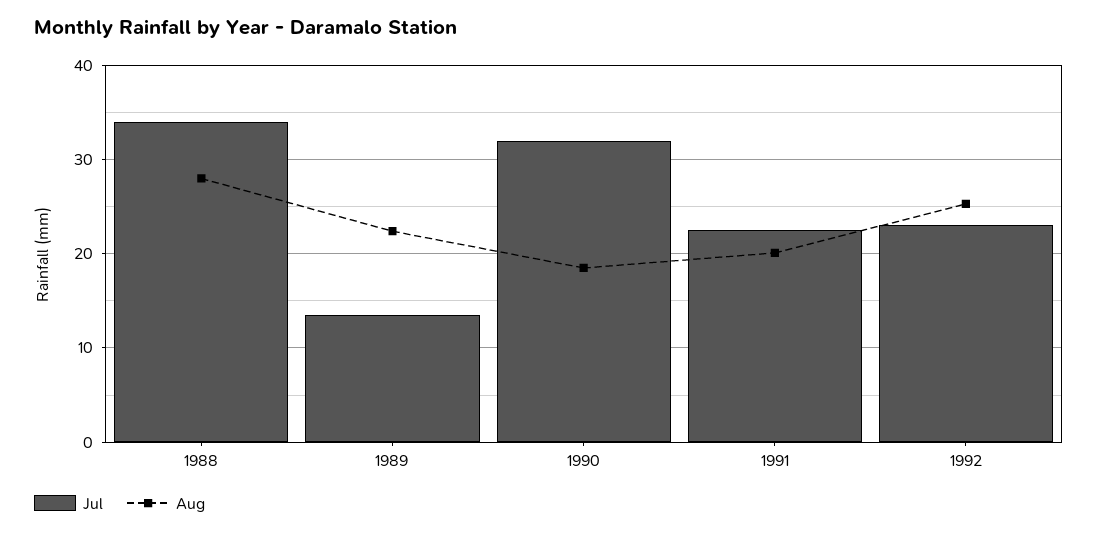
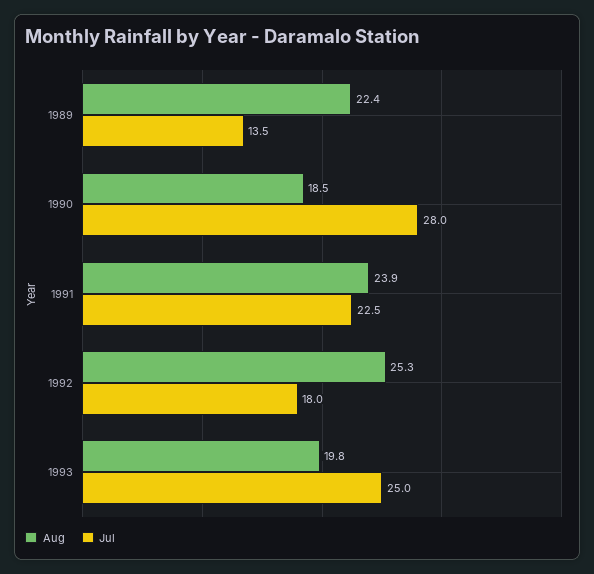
Jul, 1988: 34 -> none
Aug, 1988: 28 -> none
Jul, 1990: 32 -> 28
Aug, 1991: 20 -> 23.9
Jul, 1992: 23 -> 18
Aug, 1993: none -> 19.8
Jul, 1993: none -> 25

